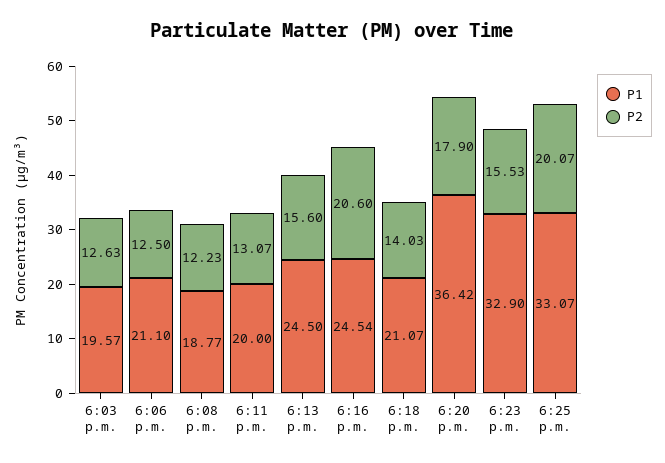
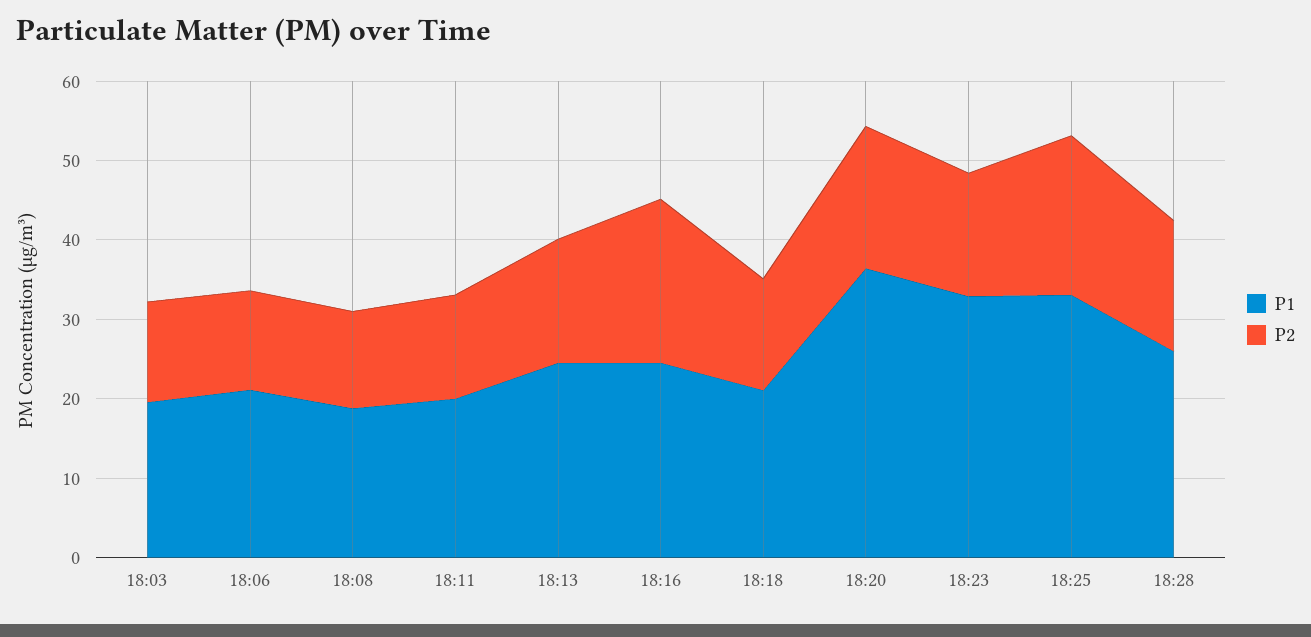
P1, 18:28: none -> 26
P2, 18:28: none -> 16

